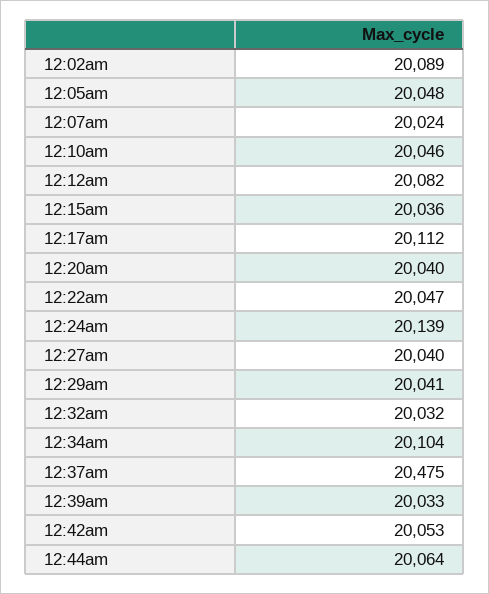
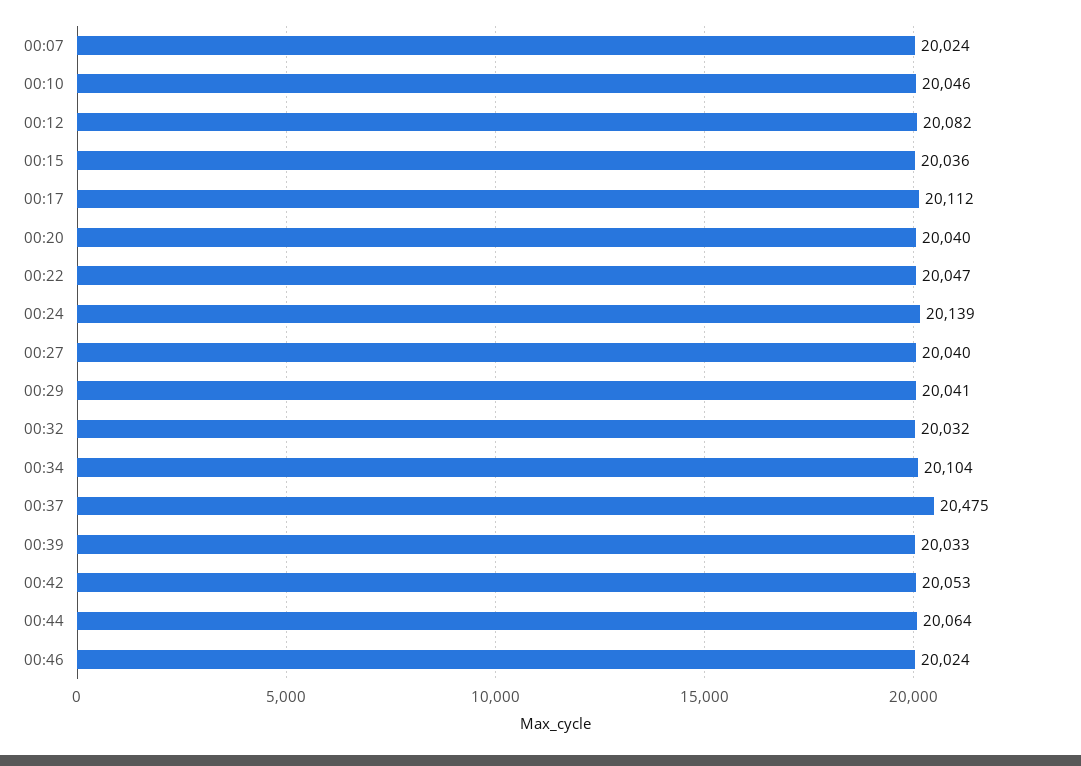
12:02am: 20089 -> none
12:05am: 20048 -> none
00:46: none -> 20024

